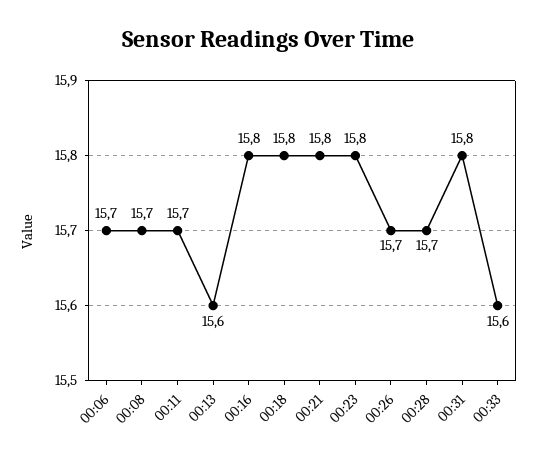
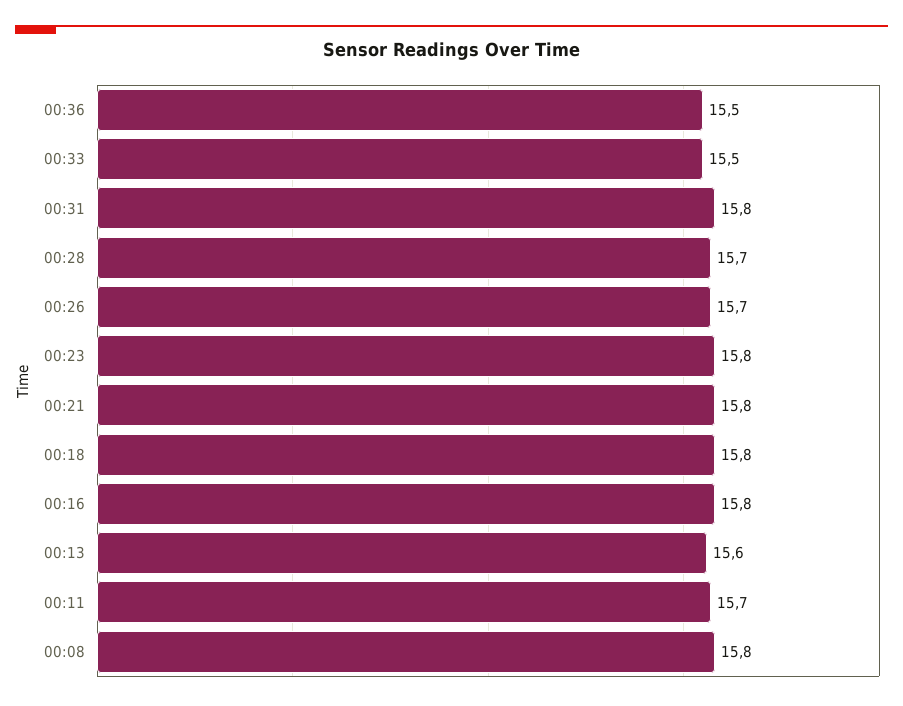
00:06: 15.7 -> none
00:08: 15.7 -> 15.8
00:33: 15.6 -> 15.5
00:36: none -> 15.5

